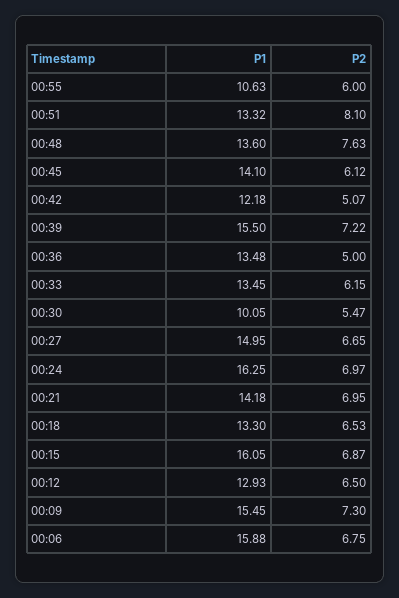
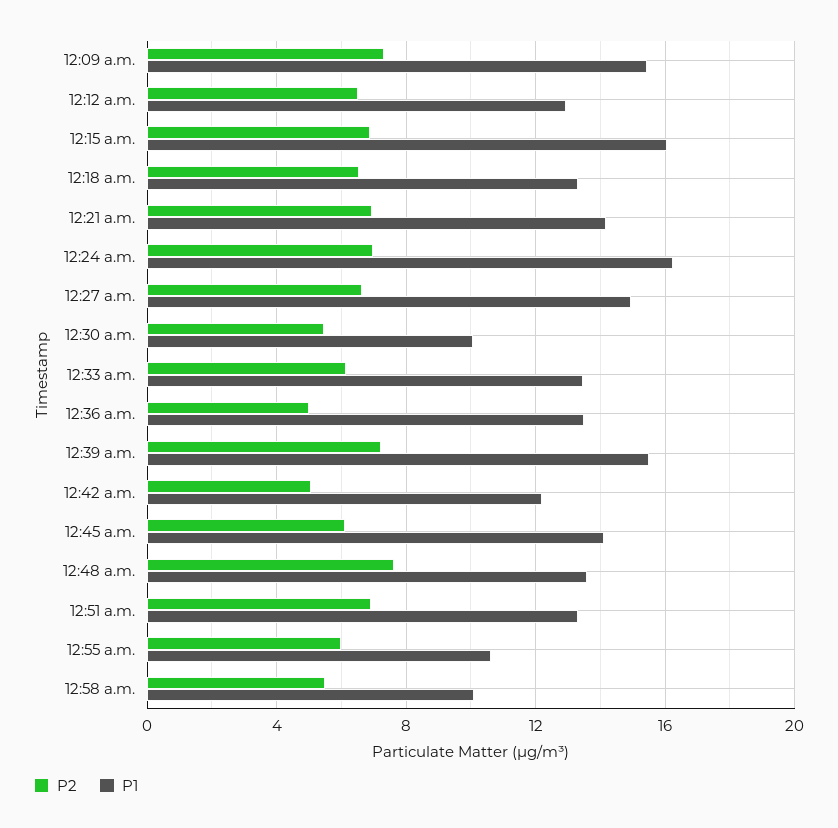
P2, 00:51: 8.1 -> 7
P1, 00:06: 15.88 -> none
P2, 00:06: 6.75 -> none
P2, 12:58 a.m.: none -> 5.5
P1, 12:58 a.m.: none -> 10

